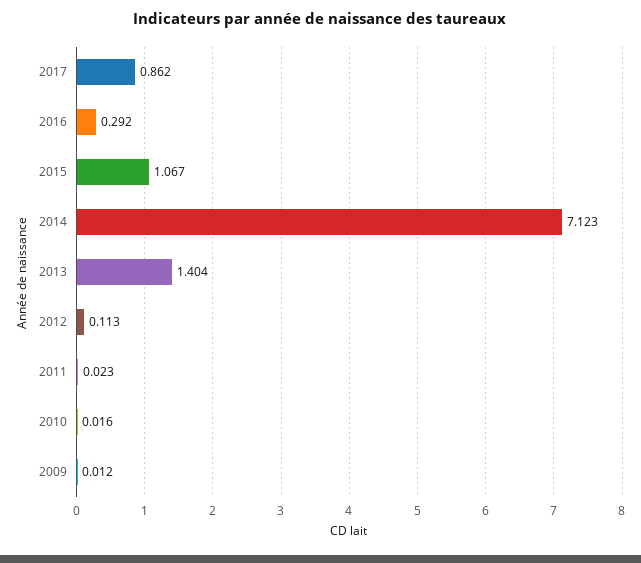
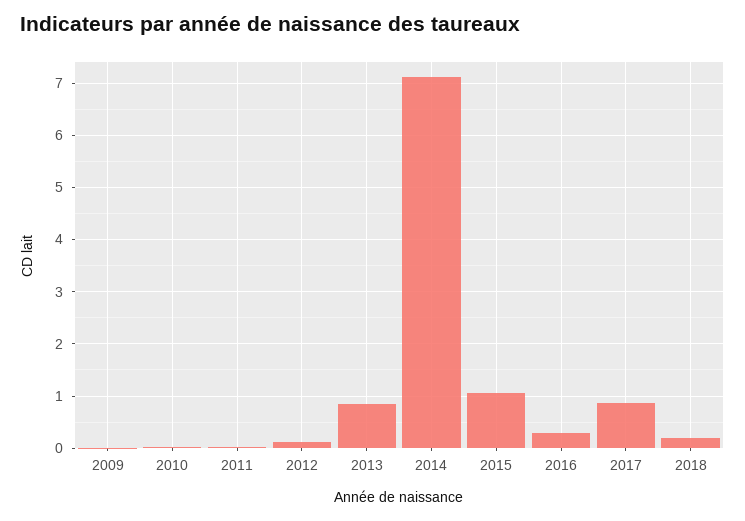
2013: 1.404 -> 0.8
2018: none -> 0.2

